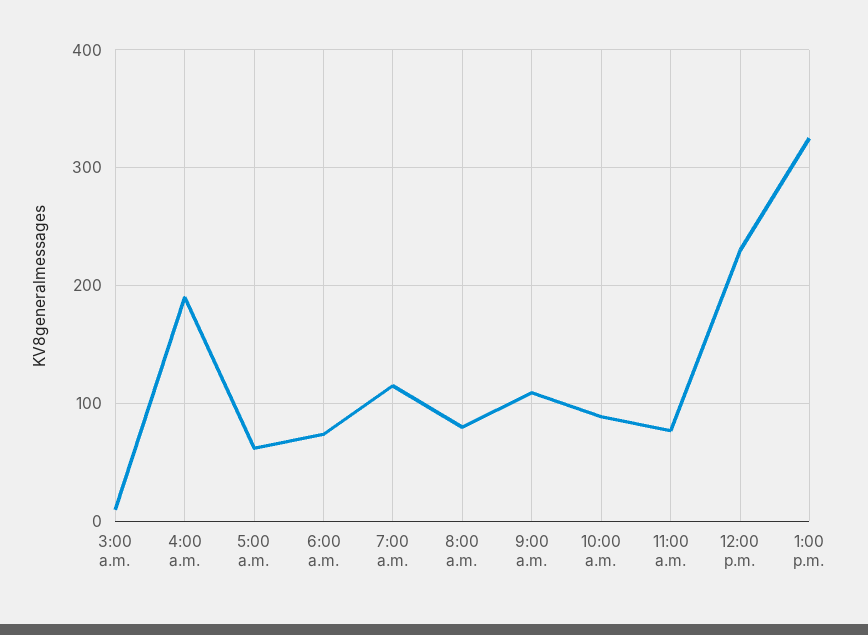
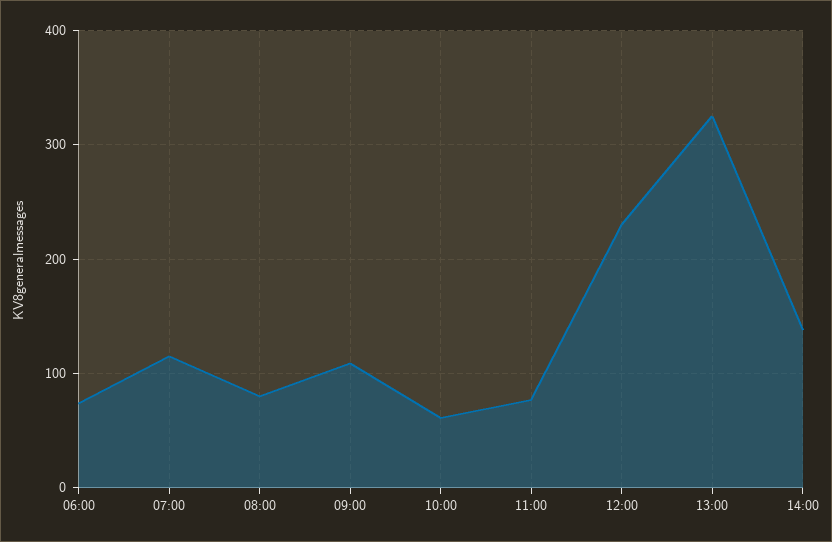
3:00 a.m.: 10 -> none
4:00 a.m.: 190 -> none
5:00 a.m.: 60 -> none
10:00 a.m.: 90 -> 60
14:00: none -> 140

